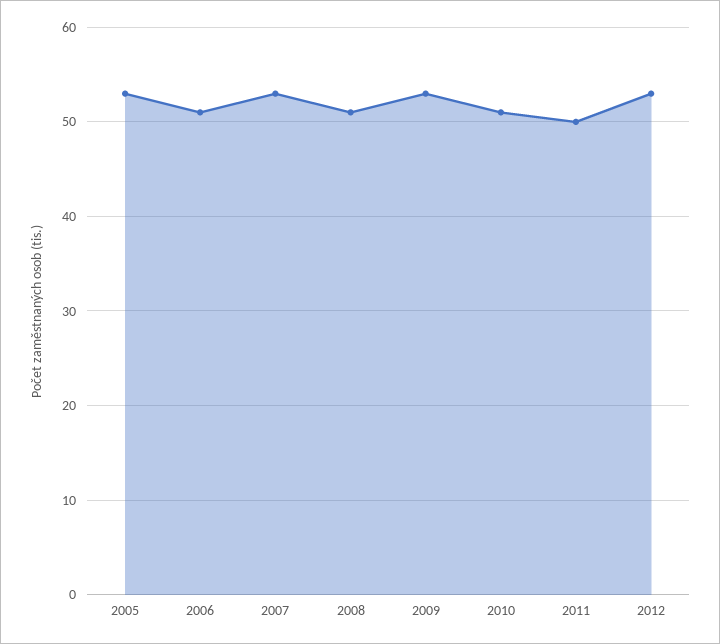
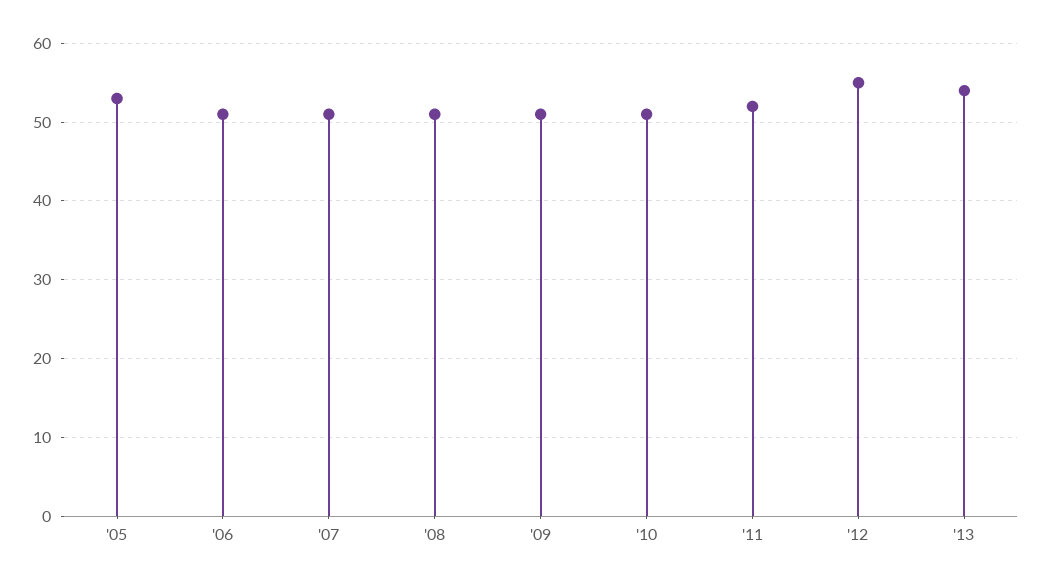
2007: 53 -> 51
2009: 53 -> 51
2011: 50 -> 52
2012: 53 -> 55
'13: none -> 54

